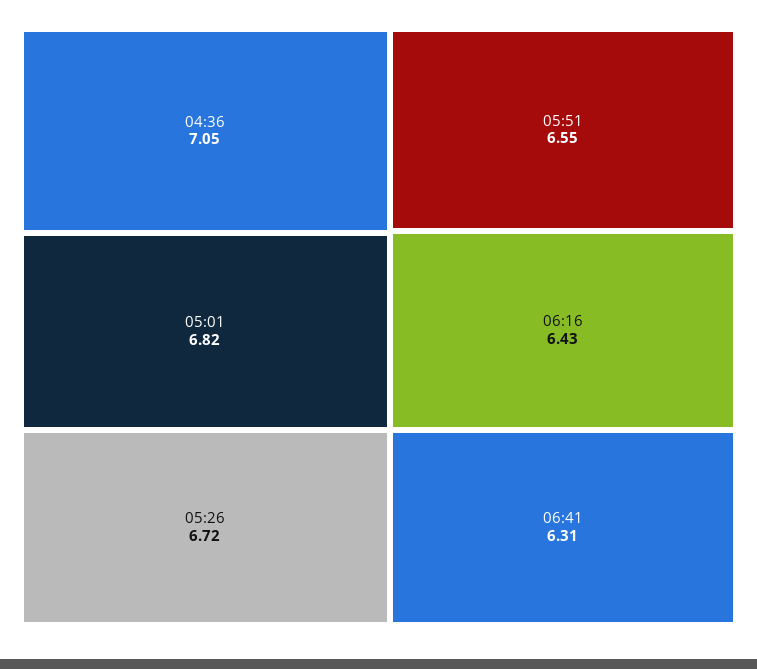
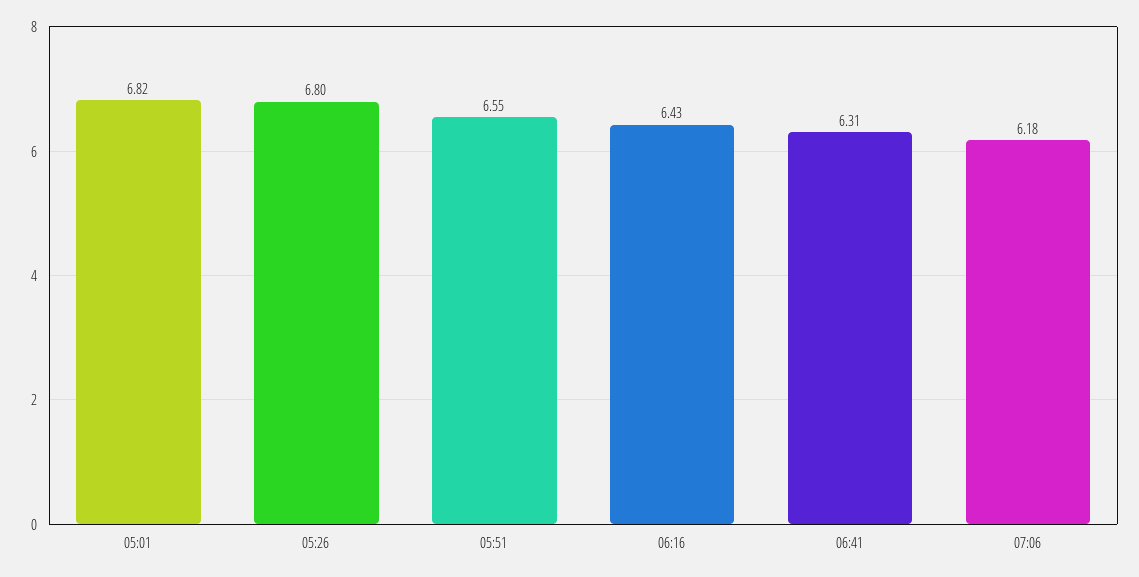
04:36: 7.05 -> none
05:26: 6.72 -> 6.8
07:06: none -> 6.18

